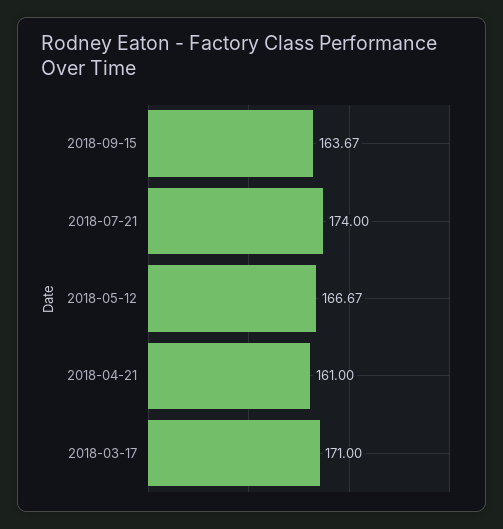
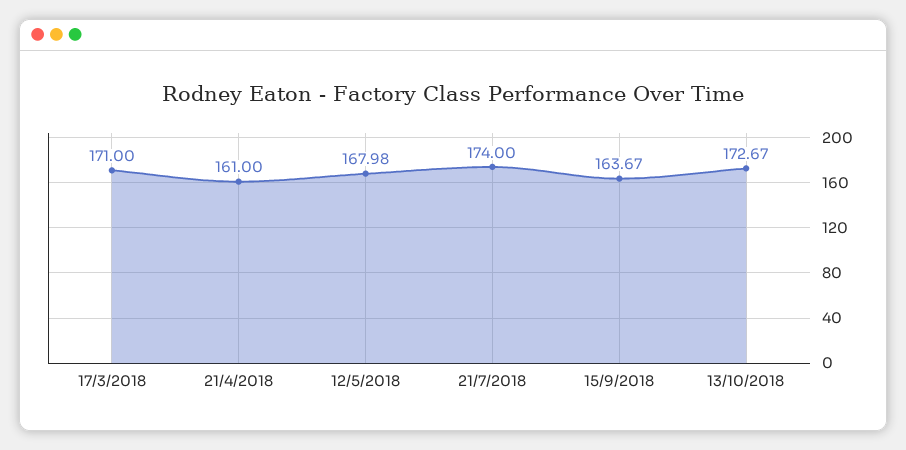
2018-05-12: 166.67 -> 167.98
13/10/2018: none -> 172.67

